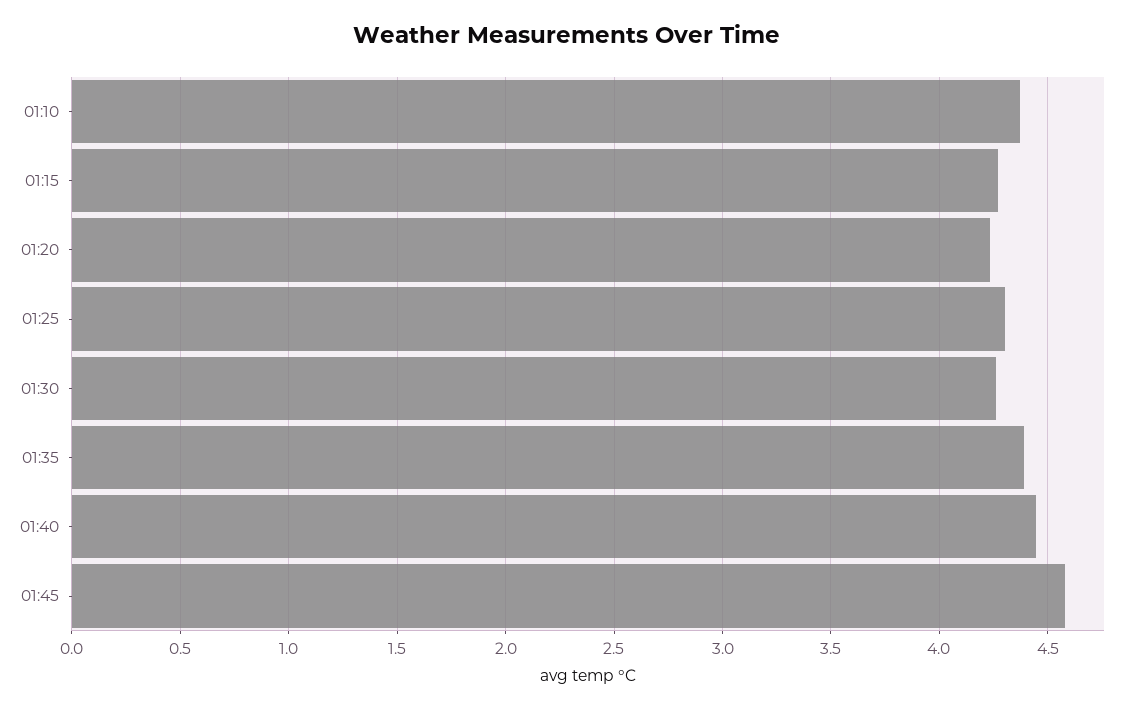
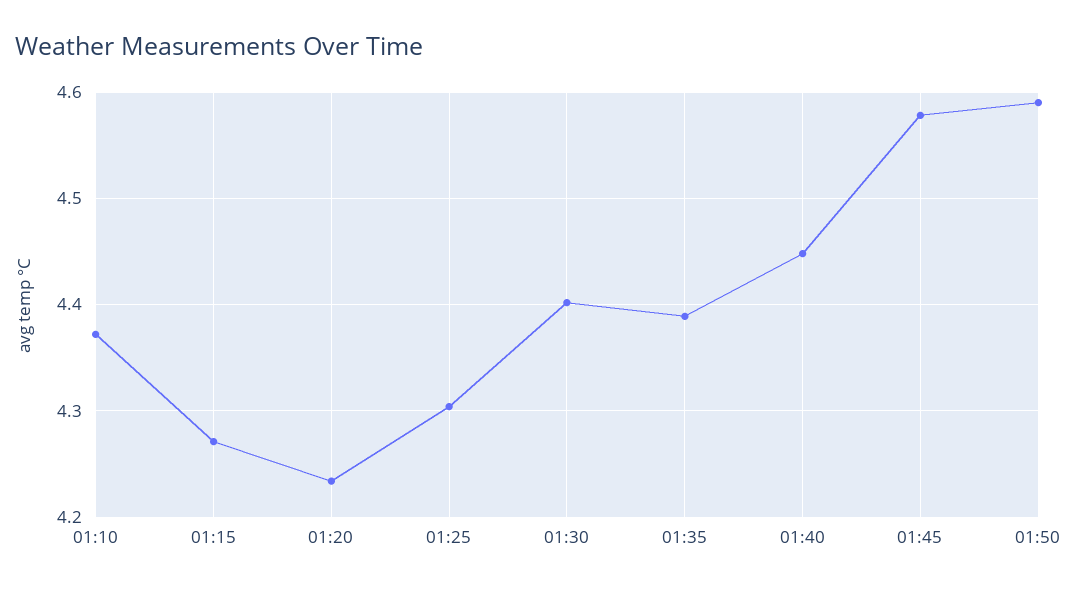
01:30: 4.25 -> 4.4
01:50: none -> 4.59

